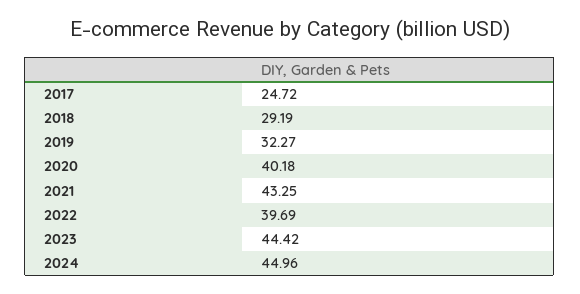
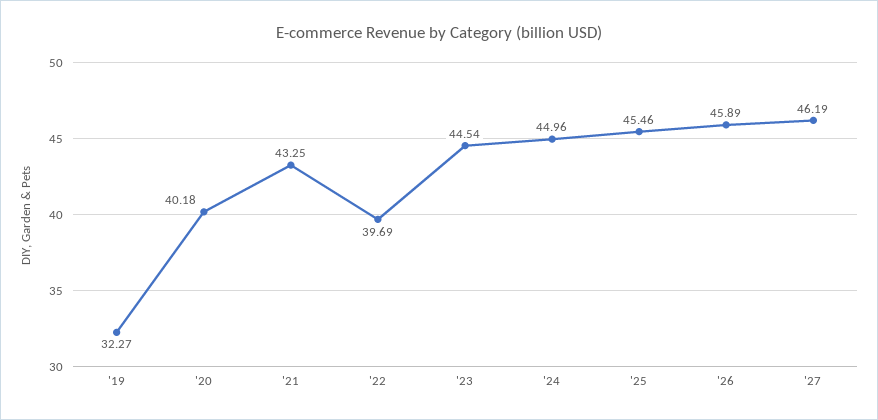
2017: 24.72 -> none
2018: 29.19 -> none
2023: 44.42 -> 44.54
'25: none -> 45.46
'26: none -> 45.89
'27: none -> 46.19

